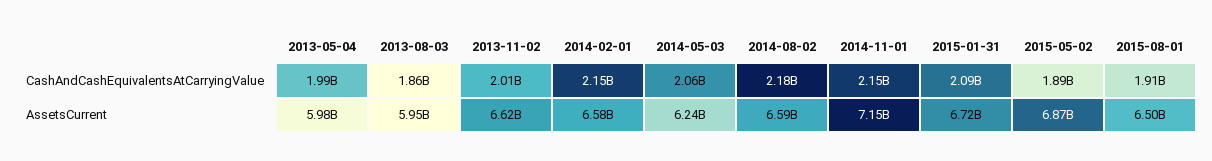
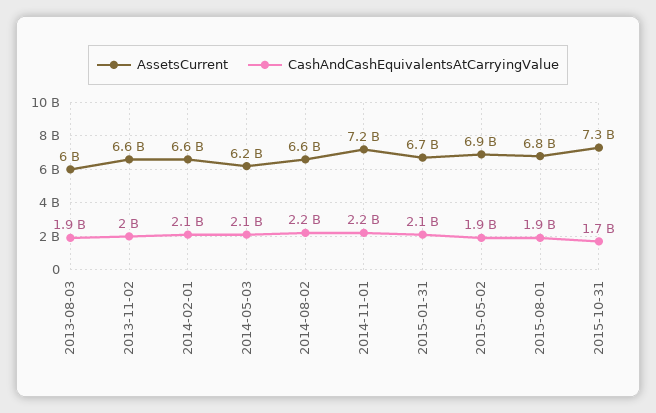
CashAndCashEquivalentsAtCarryingValue, 2013-05-04: 1990000000 -> none
AssetsCurrent, 2013-05-04: 5980000000 -> none
AssetsCurrent, 2015-08-01: 6500000000 -> 6800000000
AssetsCurrent, 2015-10-31: none -> 7300000000
CashAndCashEquivalentsAtCarryingValue, 2015-10-31: none -> 1700000000

